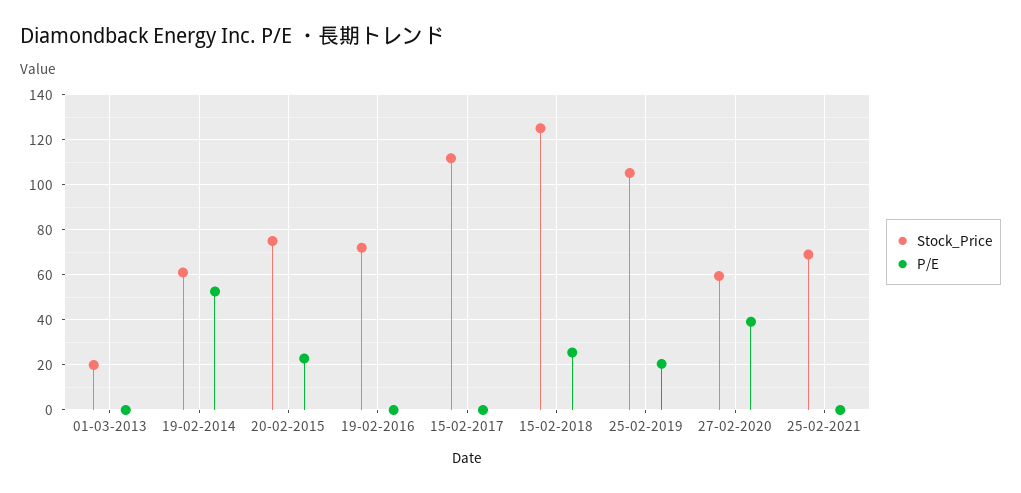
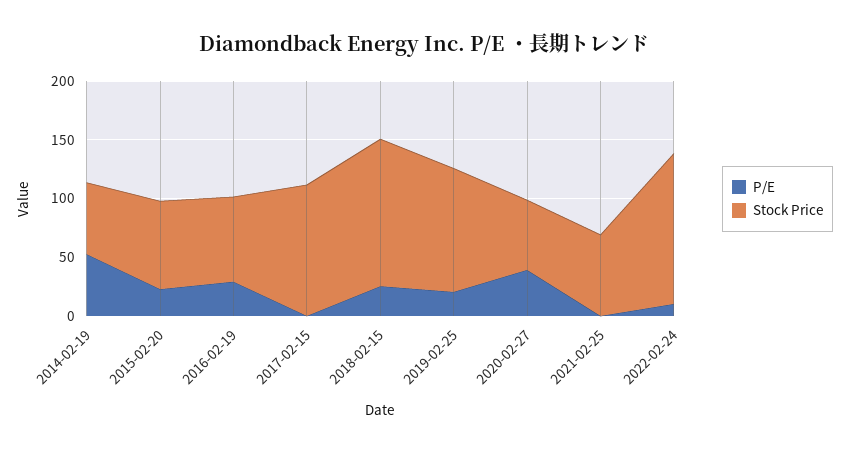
Stock_Price, 01-03-2013: 20 -> none
P/E, 01-03-2013: 0 -> none
P/E, 19-02-2016: 0 -> 30
P/E, 2022-02-24: none -> 10
Stock_Price, 2022-02-24: none -> 130

